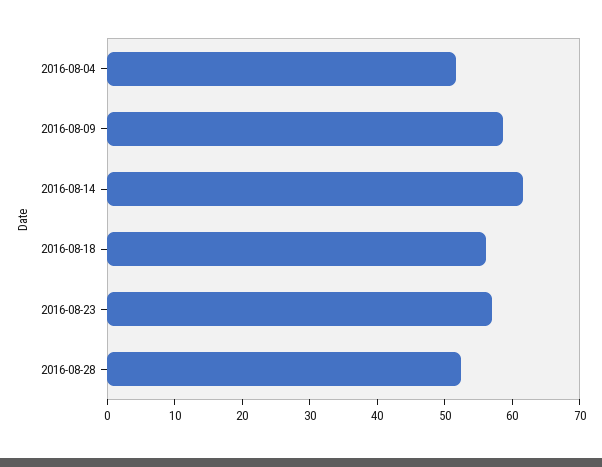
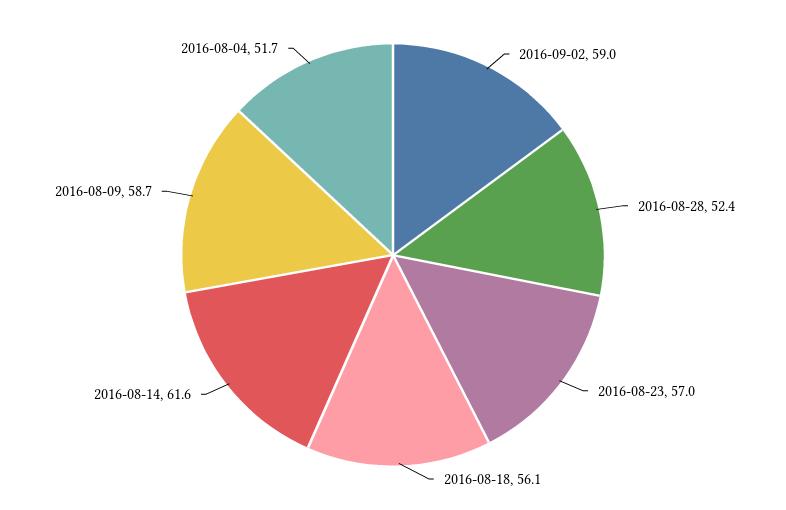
2016-09-02: none -> 59

